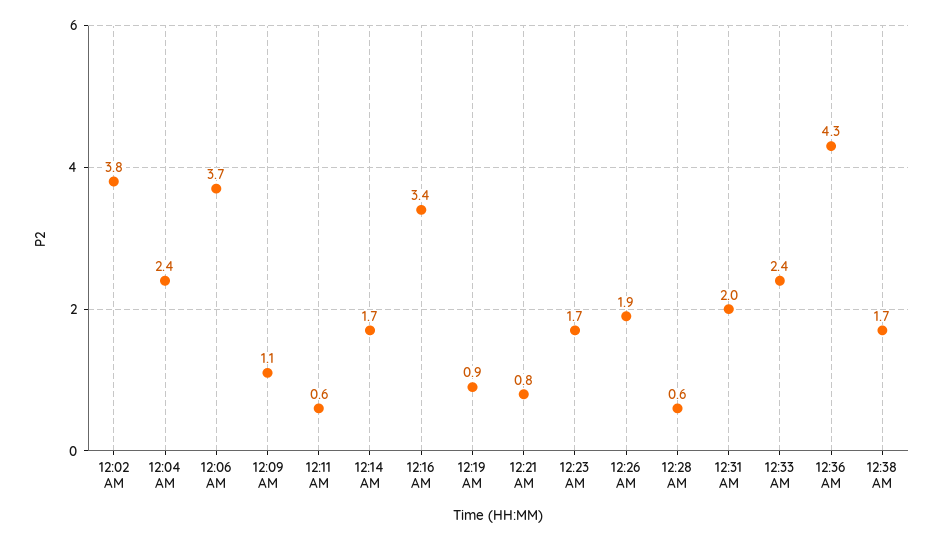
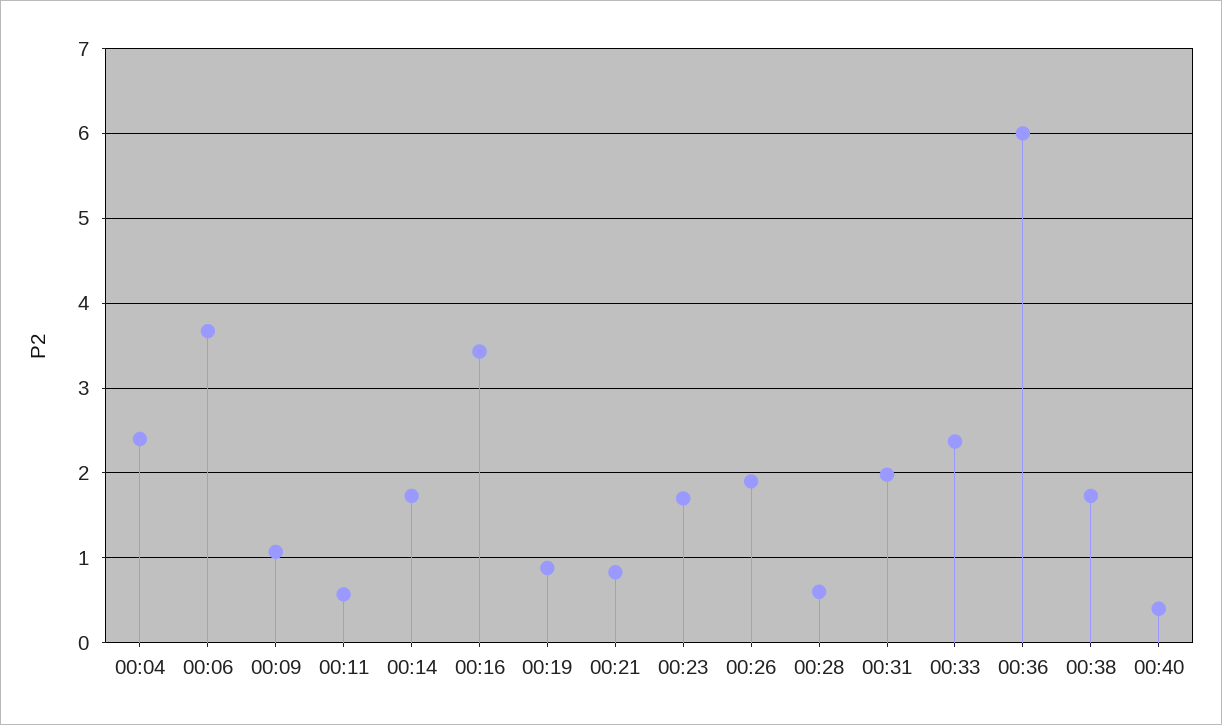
12:02 AM: 3.8 -> none
12:36 AM: 4.3 -> 6
00:40: none -> 0.4

